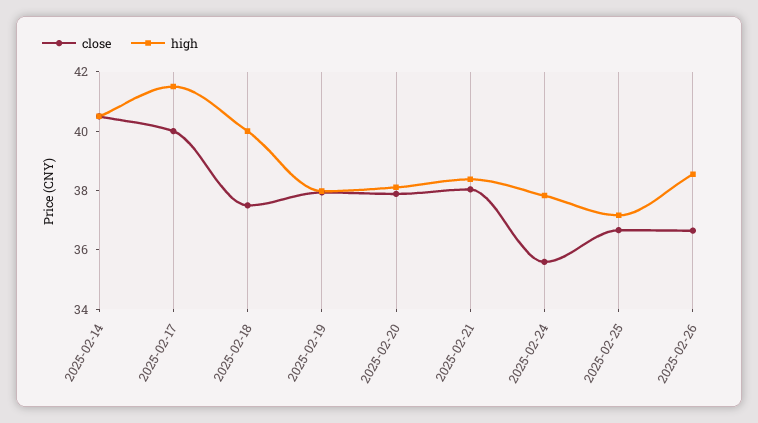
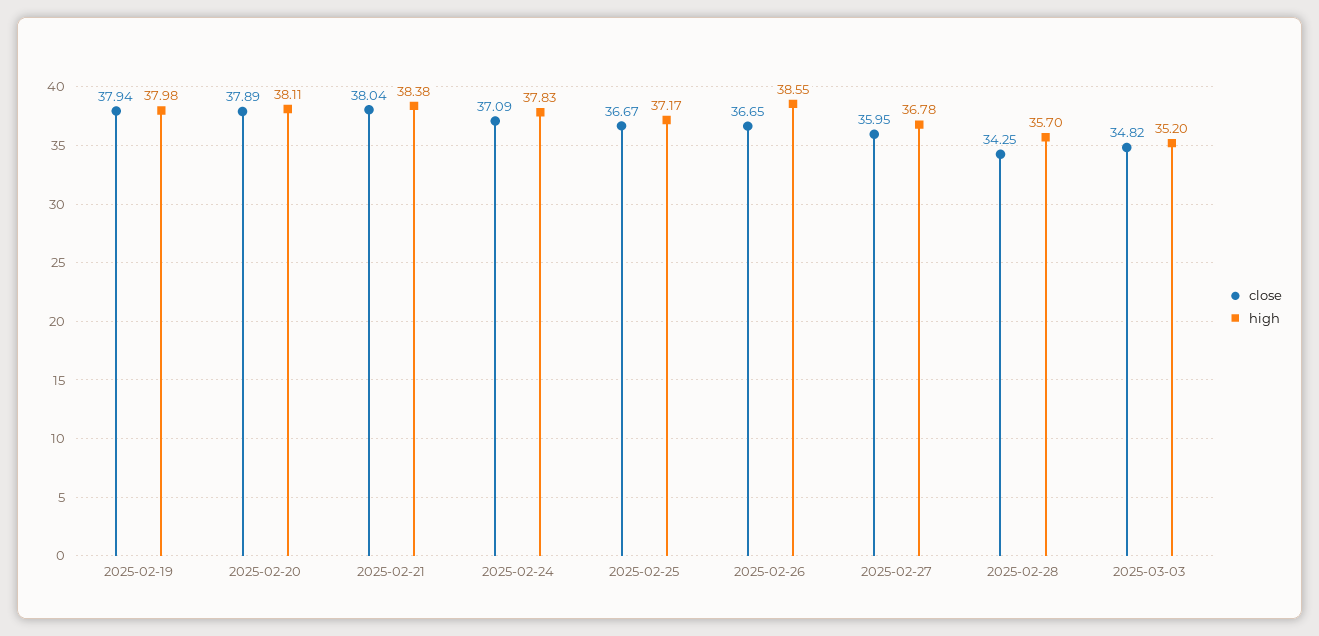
close, 2025-02-14: 40.5 -> none
high, 2025-02-14: 40.5 -> none
close, 2025-02-17: 40 -> none
high, 2025-02-17: 41.5 -> none
close, 2025-02-18: 37.5 -> none
high, 2025-02-18: 40 -> none
close, 2025-02-24: 35.5 -> 37.09
close, 2025-02-27: none -> 35.95
high, 2025-02-27: none -> 36.78
close, 2025-02-28: none -> 34.25
high, 2025-02-28: none -> 35.7
close, 2025-03-03: none -> 34.82
high, 2025-03-03: none -> 35.2

